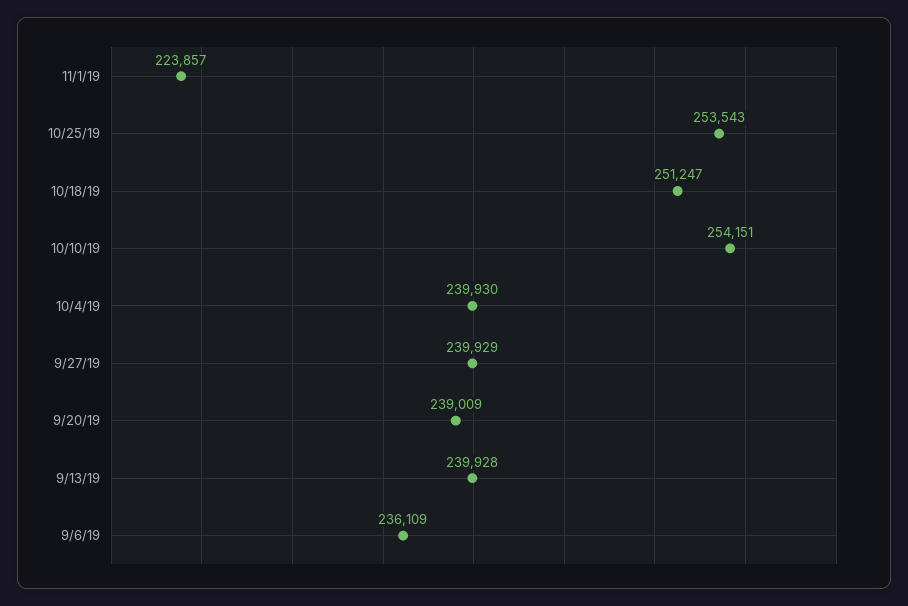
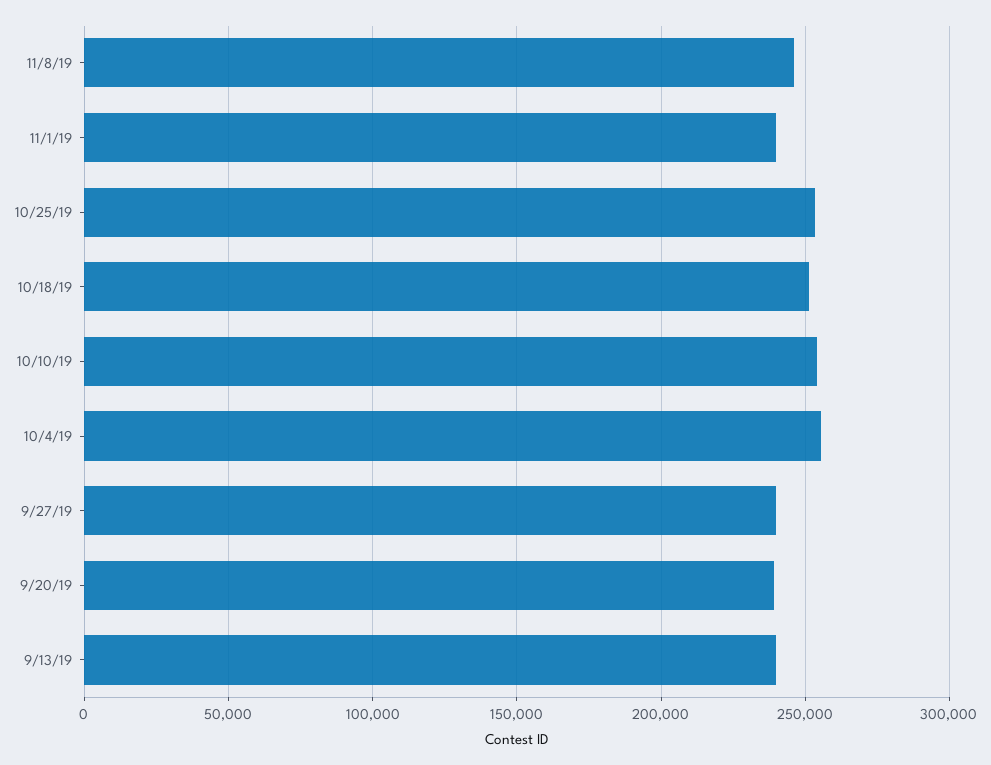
11/1/19: 223857 -> 240000
10/4/19: 239930 -> 255000
9/6/19: 236109 -> none
11/8/19: none -> 245000

